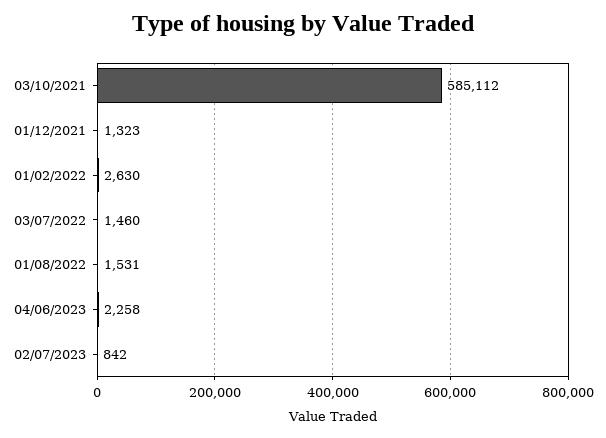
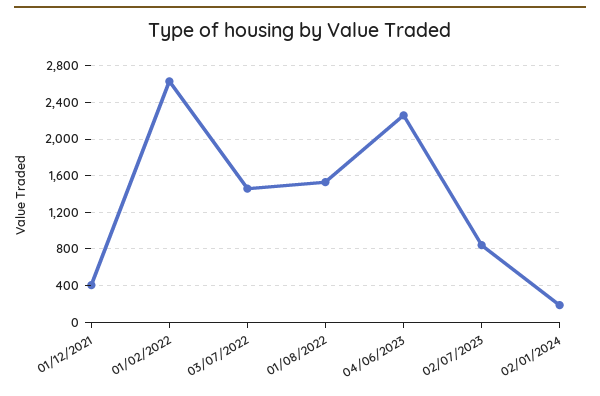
03/10/2021: 585112 -> none
01/12/2021: 1323 -> 400
02/01/2024: none -> 200

